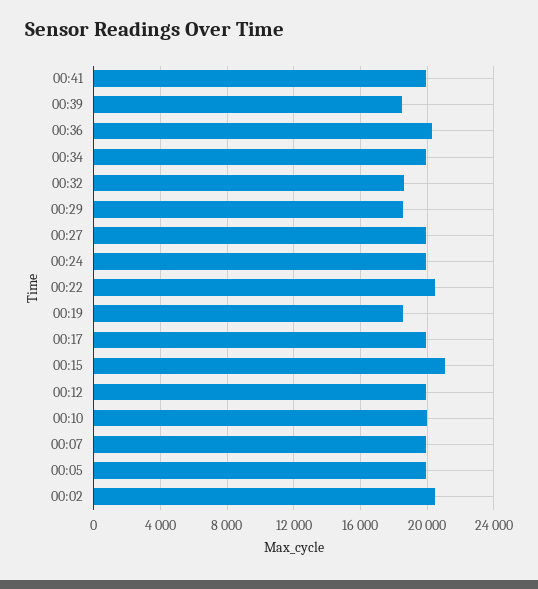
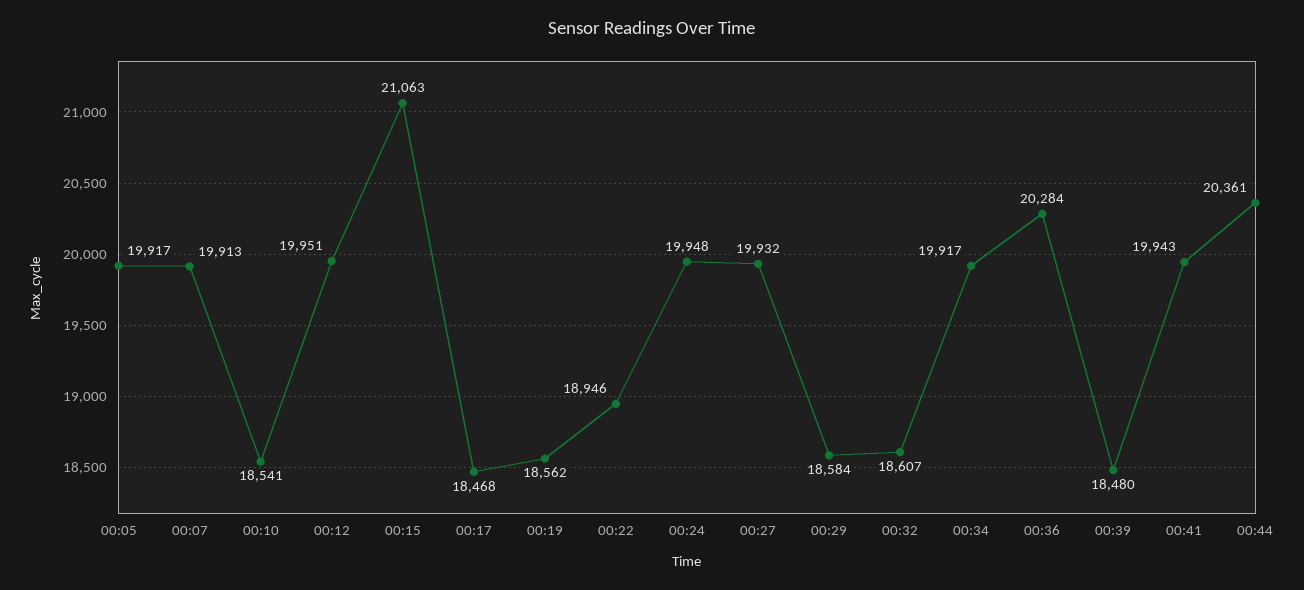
00:22: 20500 -> 18946
00:17: 20000 -> 18468
00:10: 20000 -> 18541
00:02: 20500 -> none
00:44: none -> 20361

